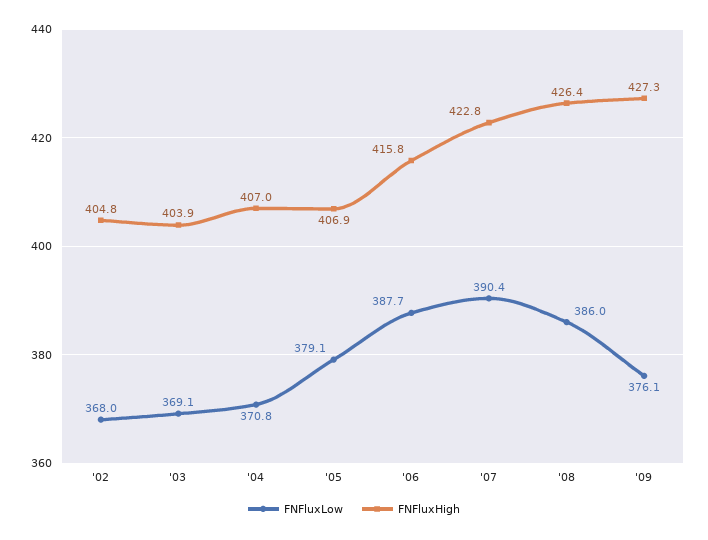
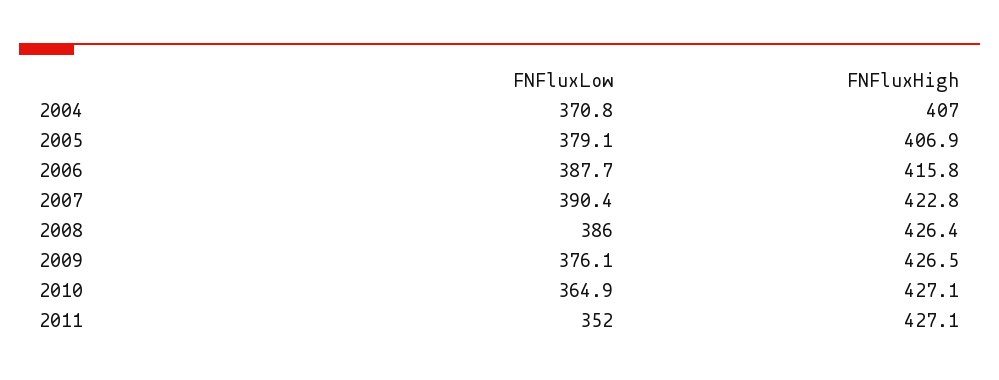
FNFluxLow, '02: 368 -> none
FNFluxHigh, '02: 404.8 -> none
FNFluxLow, '03: 369.1 -> none
FNFluxHigh, '03: 403.9 -> none
FNFluxHigh, '09: 427.3 -> 426.5
FNFluxLow, 2010: none -> 364.9
FNFluxHigh, 2010: none -> 427.1
FNFluxLow, 2011: none -> 352
FNFluxHigh, 2011: none -> 427.1

